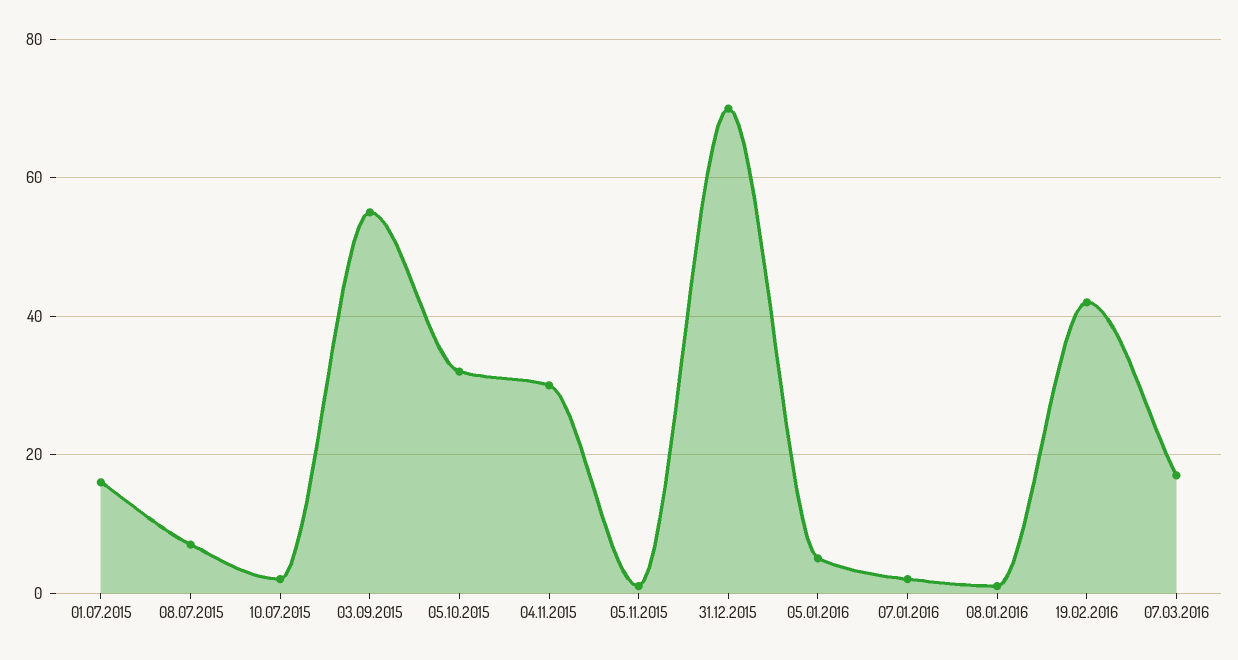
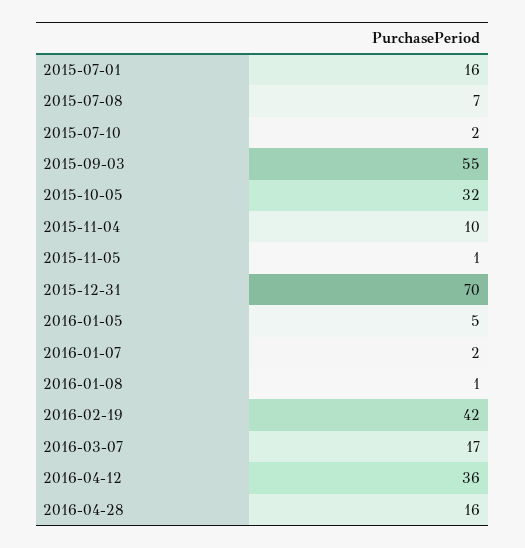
04.11.2015: 30 -> 10
2016-04-12: none -> 36
2016-04-28: none -> 16

